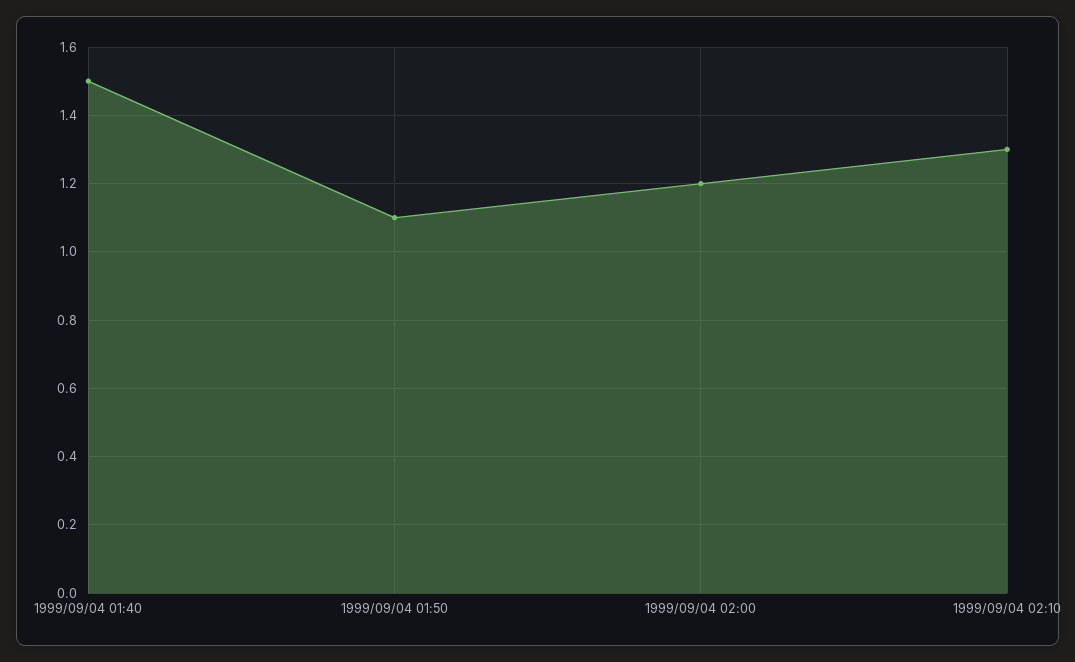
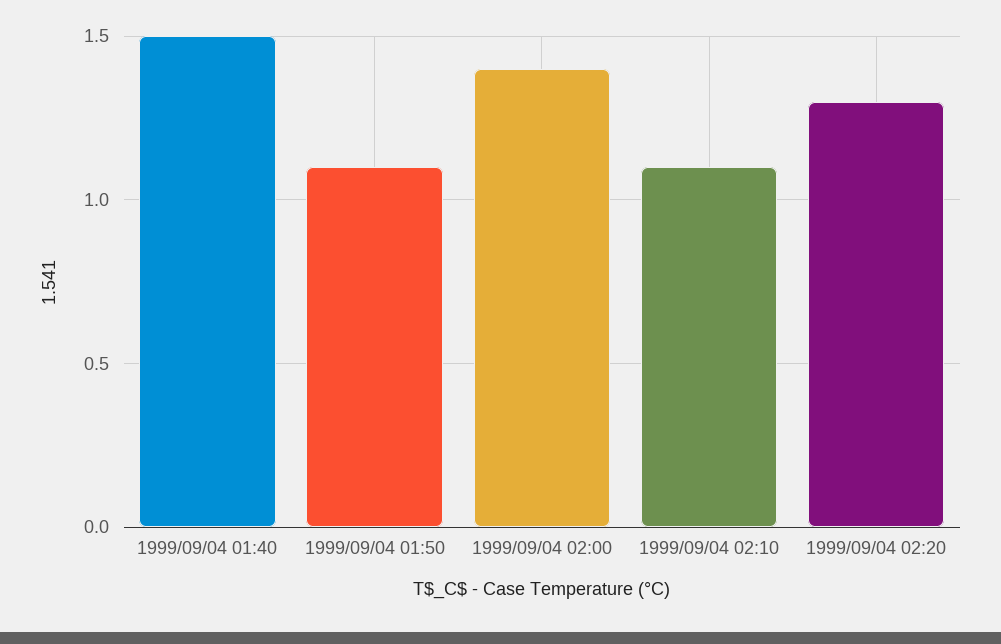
1999/09/04 02:00: 1.2 -> 1.4
1999/09/04 02:10: 1.3 -> 1.1
1999/09/04 02:20: none -> 1.3

